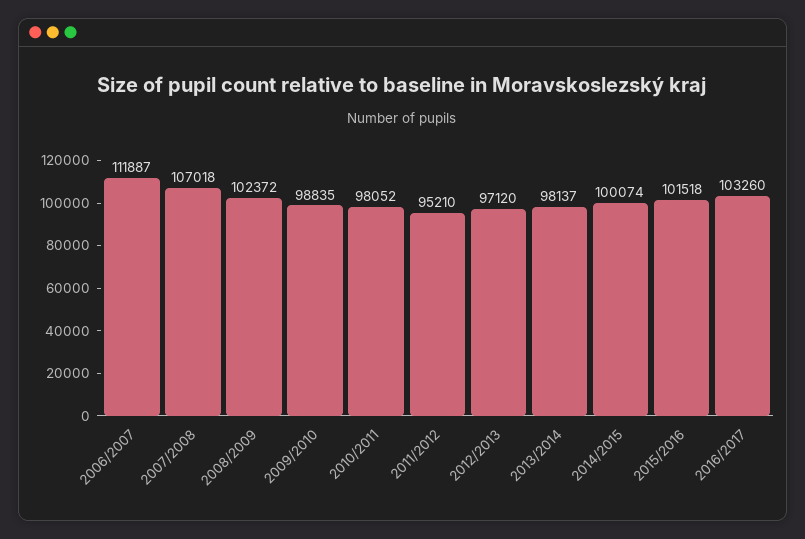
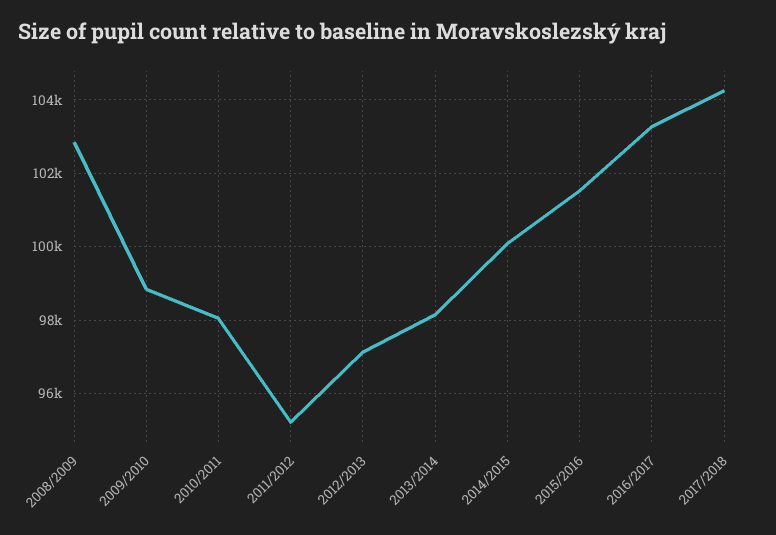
2006/2007: 111887 -> none
2007/2008: 107018 -> none
2008/2009: 102372 -> 102800
2017/2018: none -> 104200

